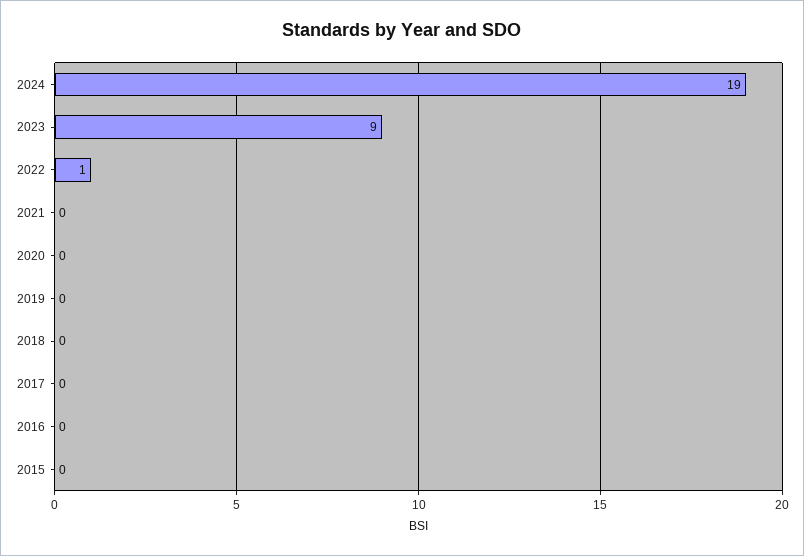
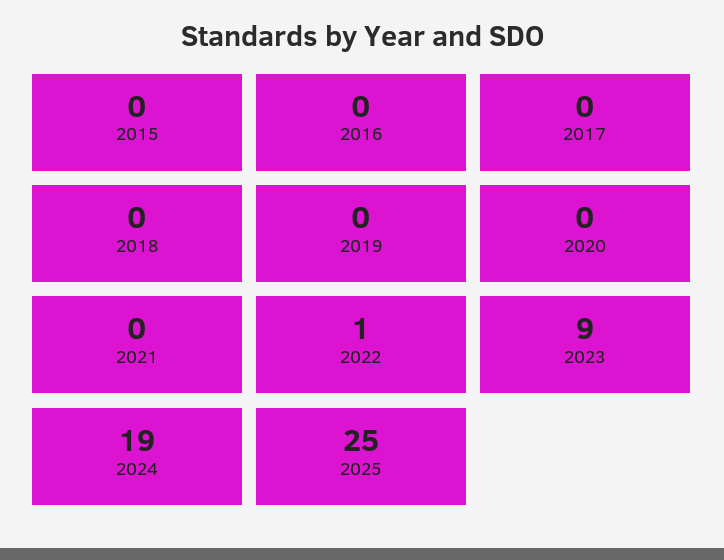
2025: none -> 25

